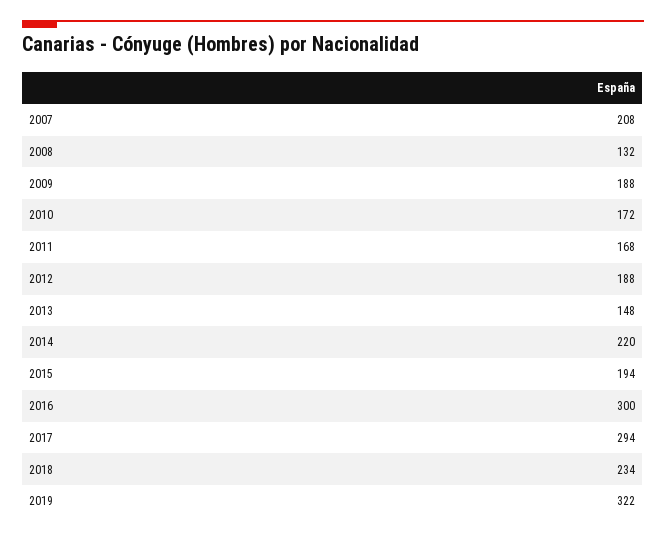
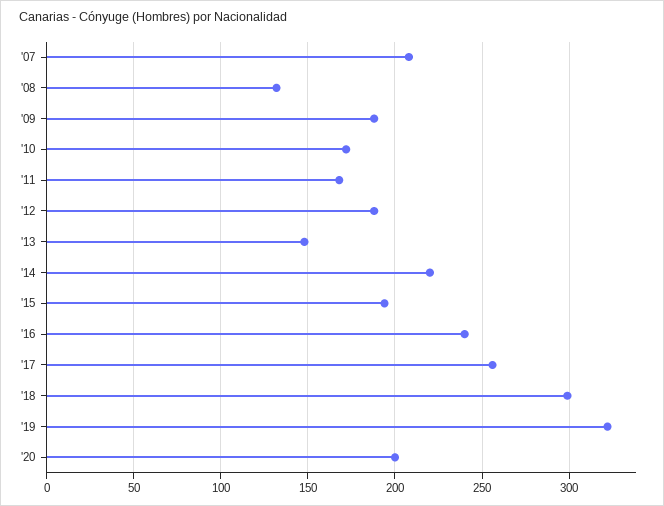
2016: 300 -> 240
2017: 294 -> 255
2018: 234 -> 300
'20: none -> 200

